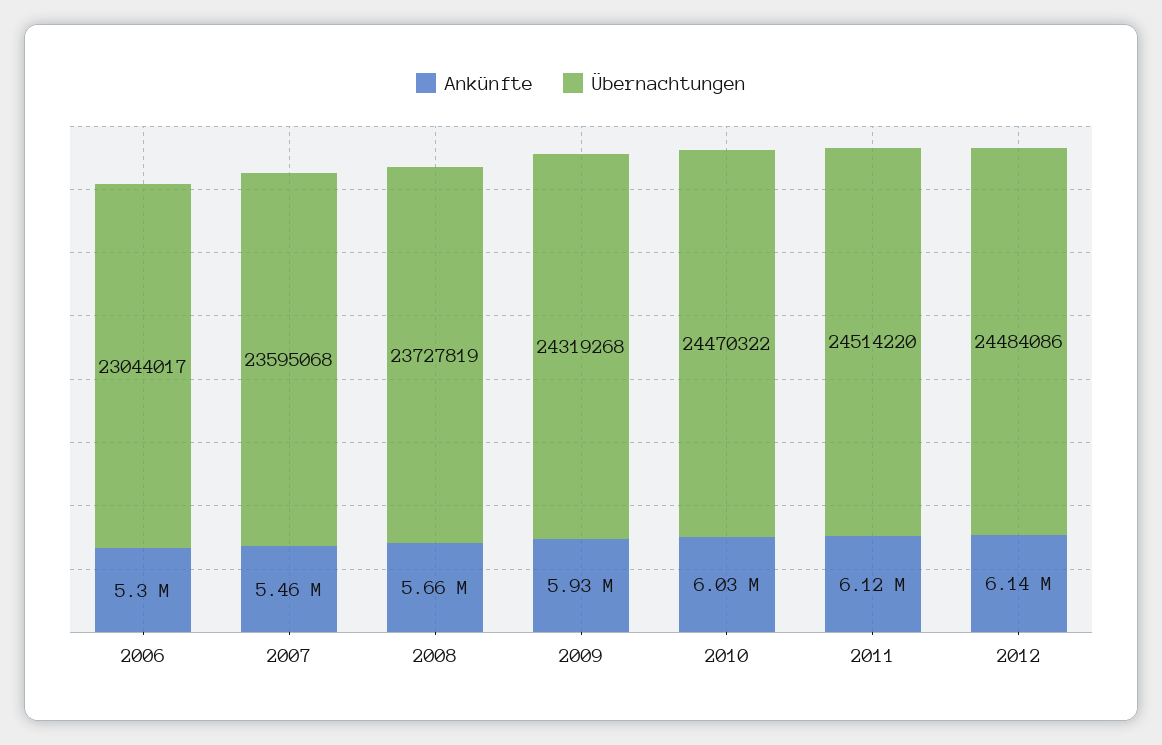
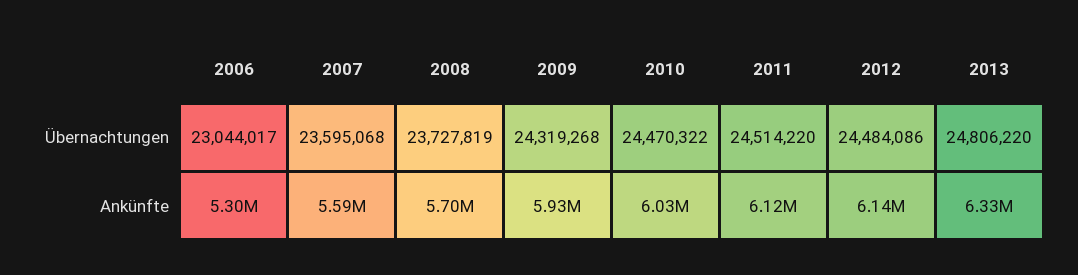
Ankünfte, 2007: 5460000 -> 5590000
Ankünfte, 2008: 5660000 -> 5700000
Übernachtungen, 2013: none -> 24806220
Ankünfte, 2013: none -> 6330000

